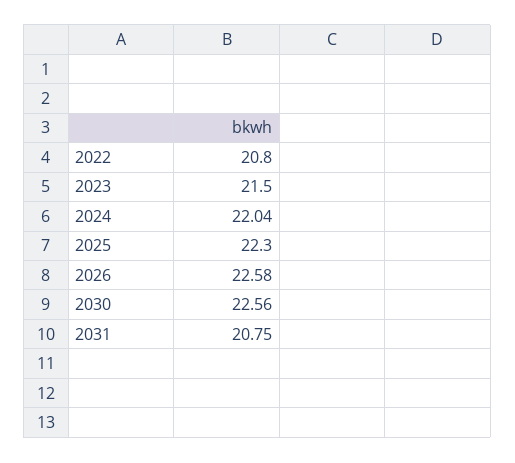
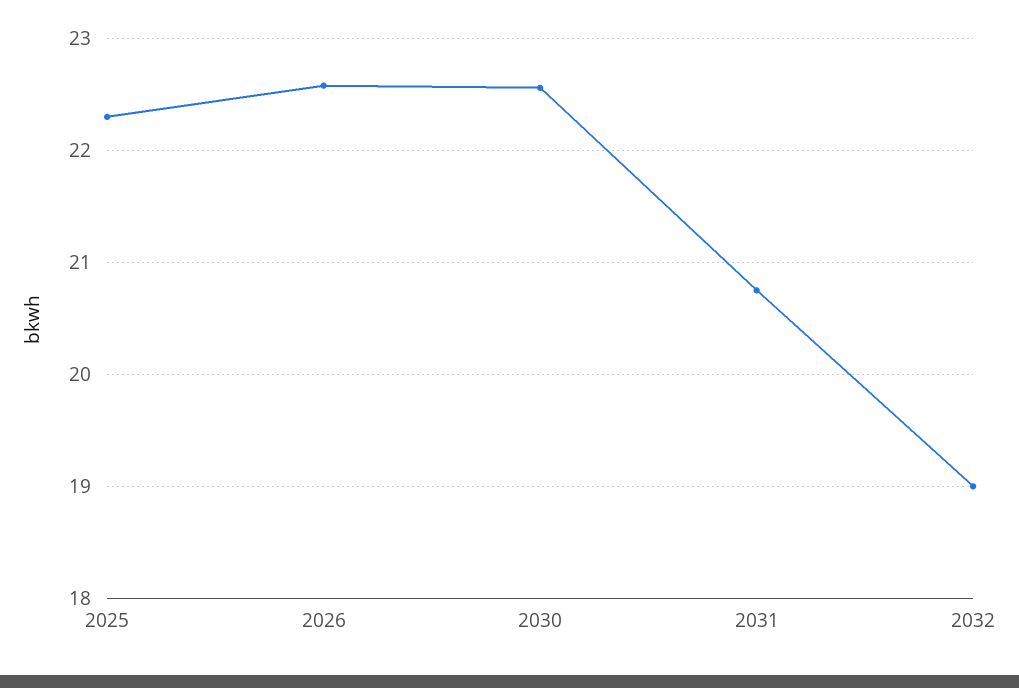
2022: 20.8 -> none
2023: 21.5 -> none
2024: 22.04 -> none
2032: none -> 19

